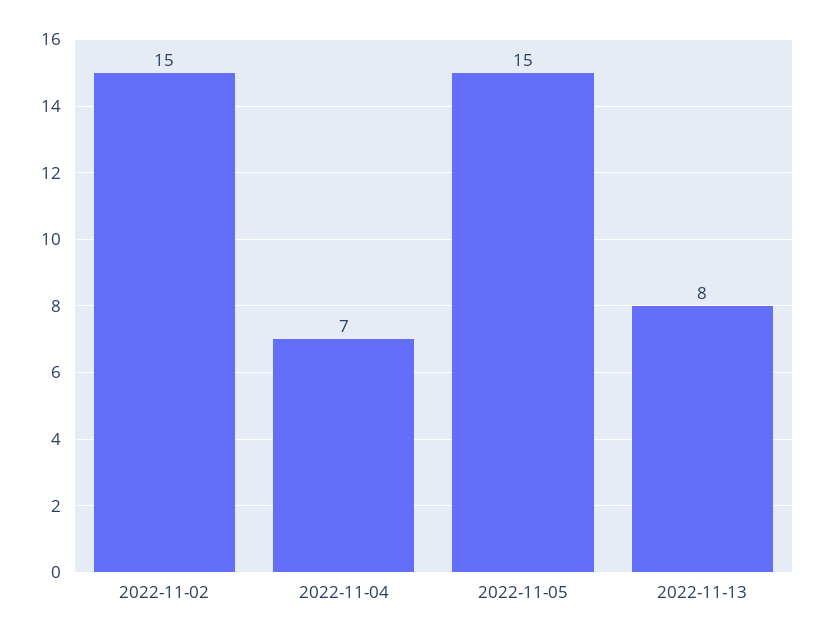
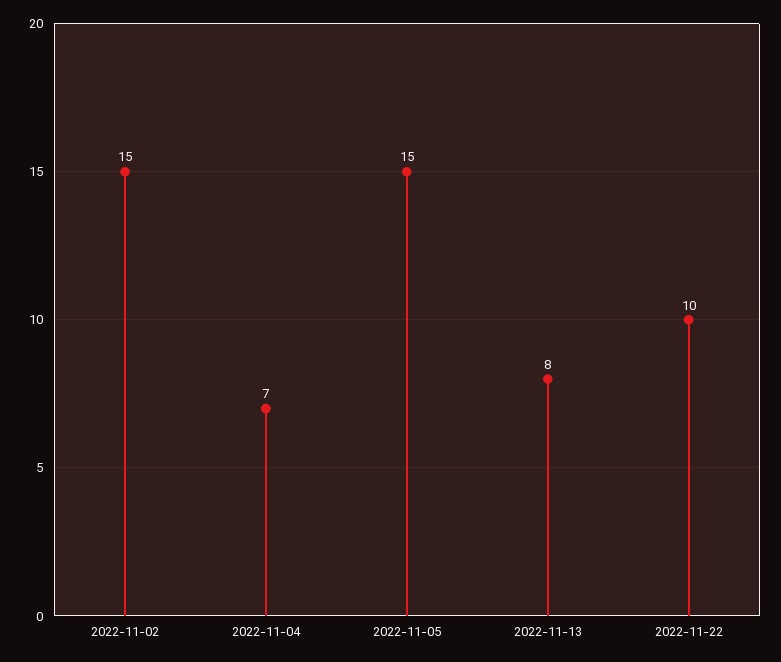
2022-11-22: none -> 10

